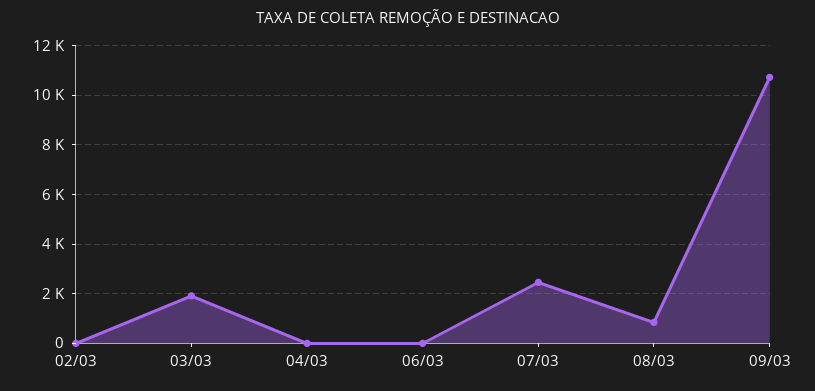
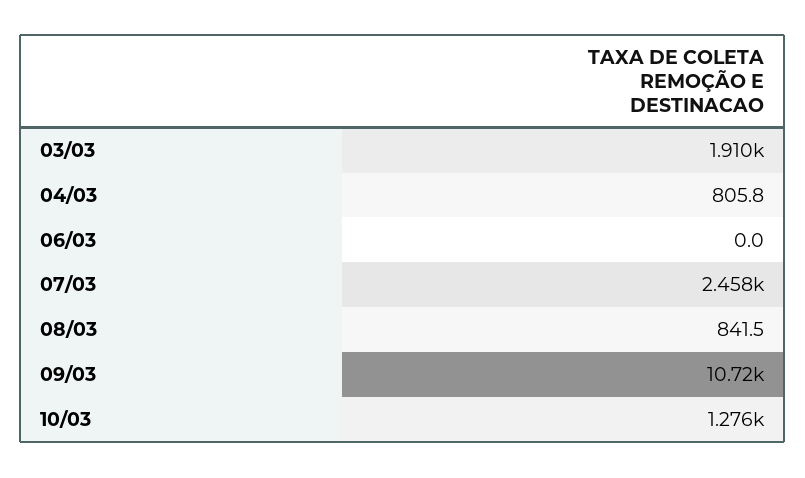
02/03: 0 -> none
04/03: 0 -> 805.8
10/03: none -> 1276

